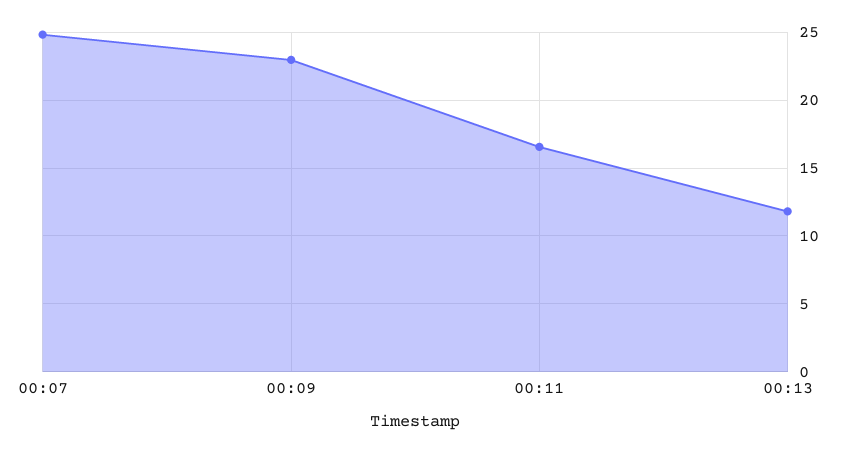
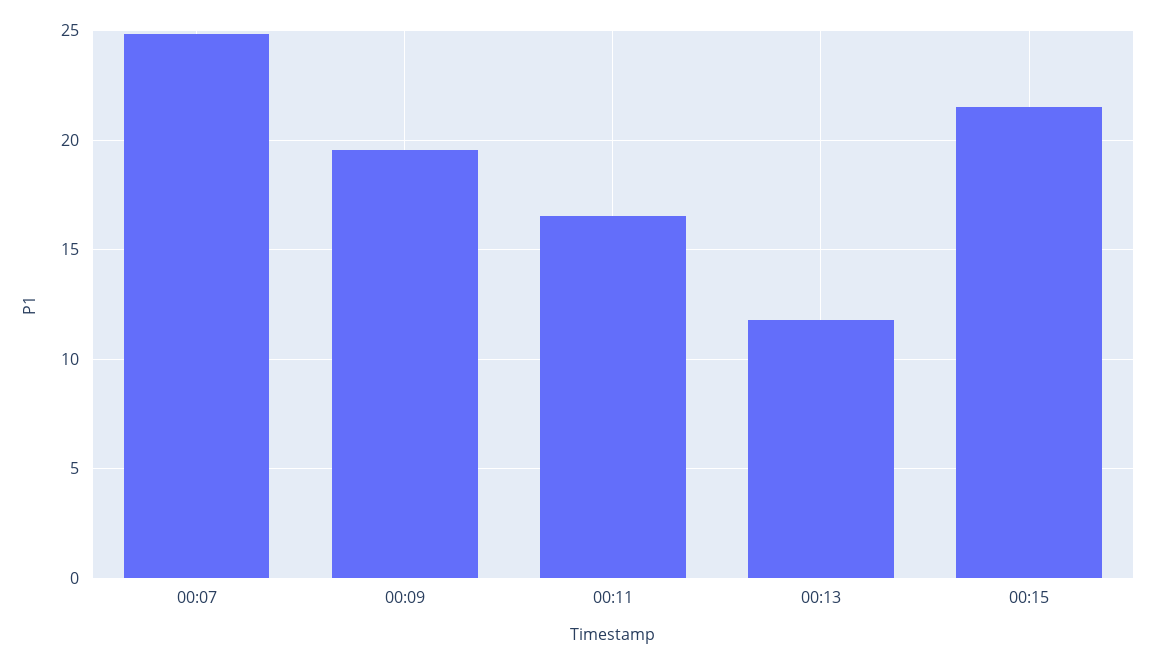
00:09: 23 -> 19.5
00:15: none -> 21.5

